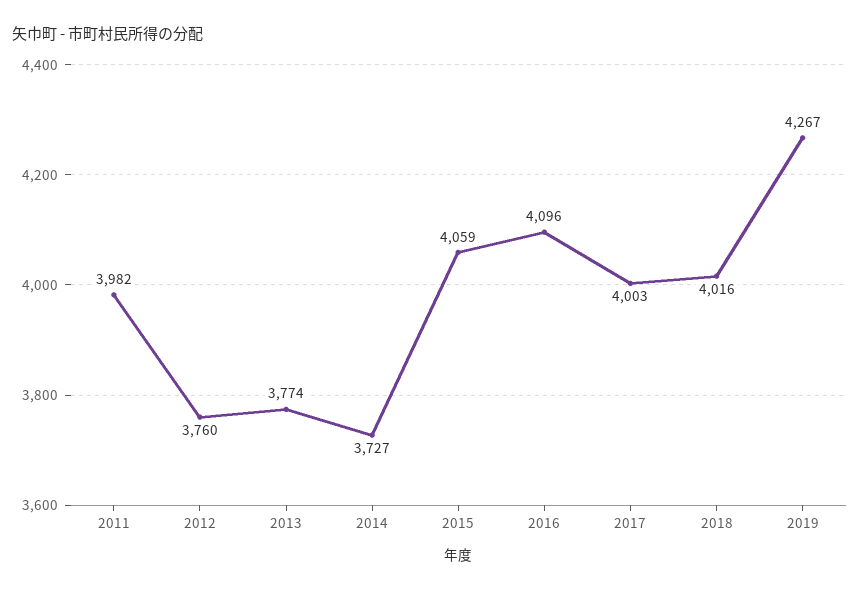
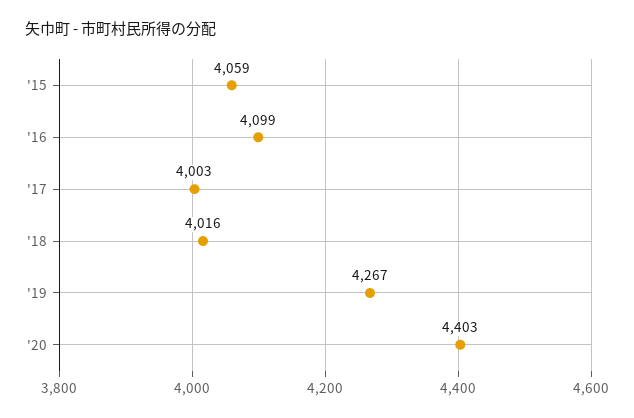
2011: 3982 -> none
2012: 3760 -> none
2013: 3774 -> none
2014: 3727 -> none
2016: 4096 -> 4099
'20: none -> 4403

